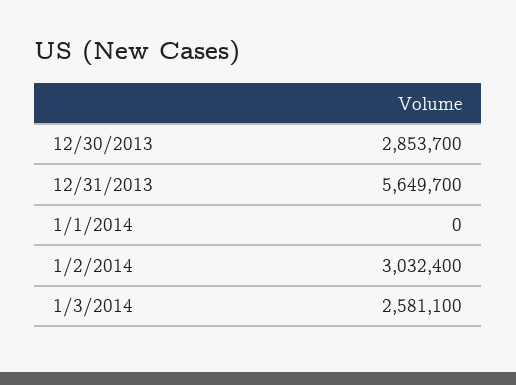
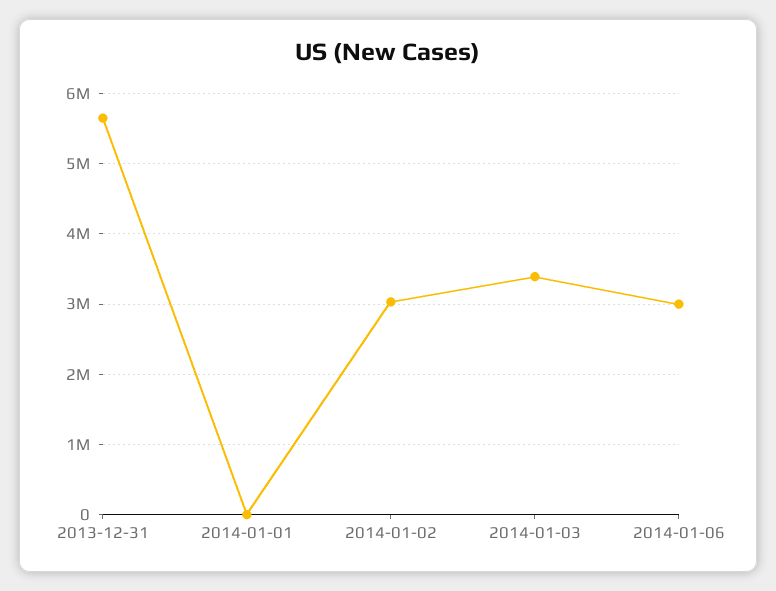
12/30/2013: 2853700 -> none
1/3/2014: 2581100 -> 3400000
2014-01-06: none -> 3000000

